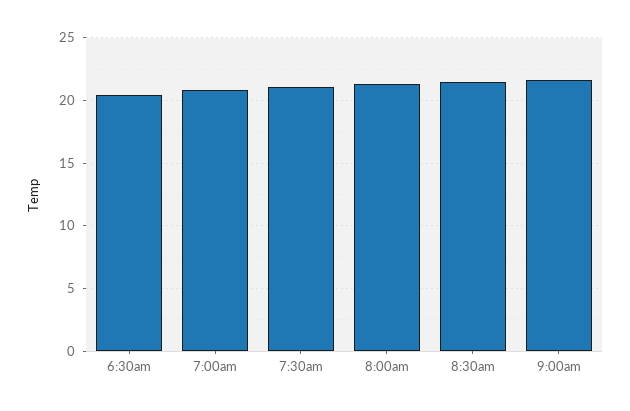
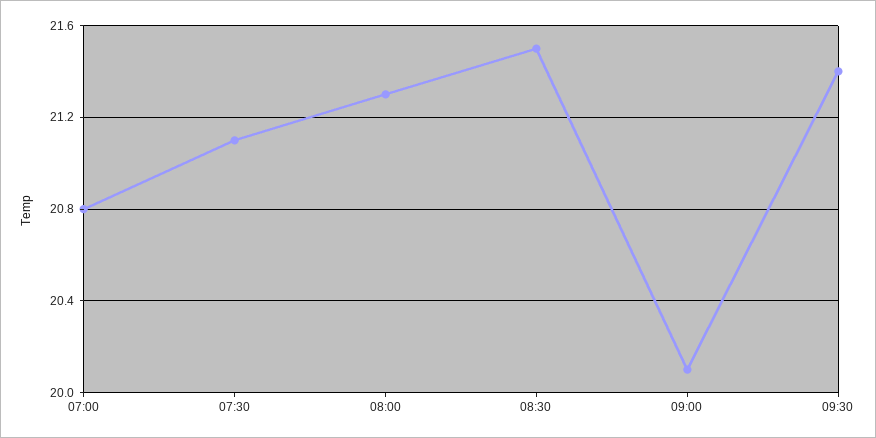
6:30am: 20.5 -> none
9:00am: 21.5 -> 20.1
09:30: none -> 21.4

